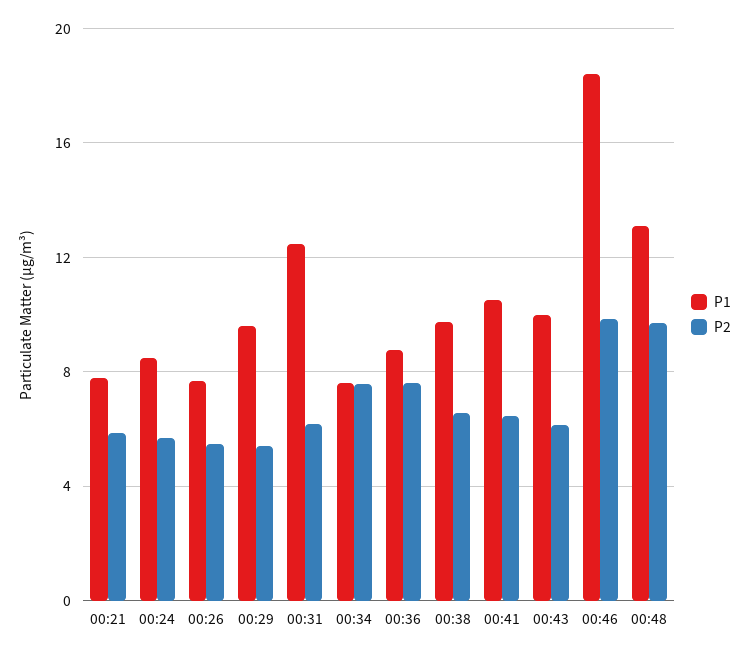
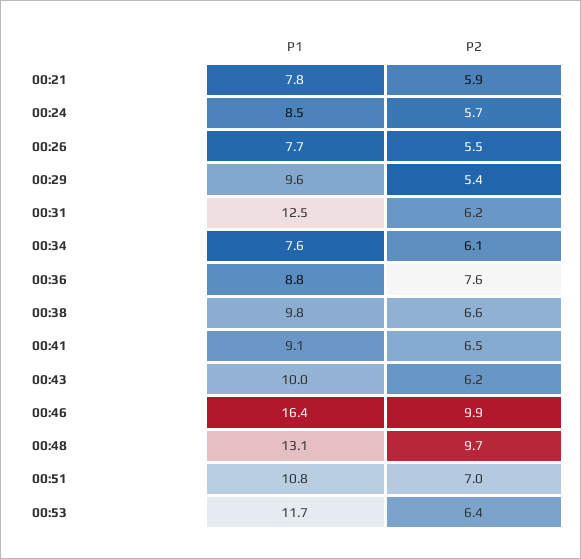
P2, 00:34: 7.5 -> 6.1
P1, 00:41: 10.5 -> 9.1
P1, 00:46: 18.5 -> 16.4
P1, 00:51: none -> 10.8
P2, 00:51: none -> 7
P1, 00:53: none -> 11.7
P2, 00:53: none -> 6.4

